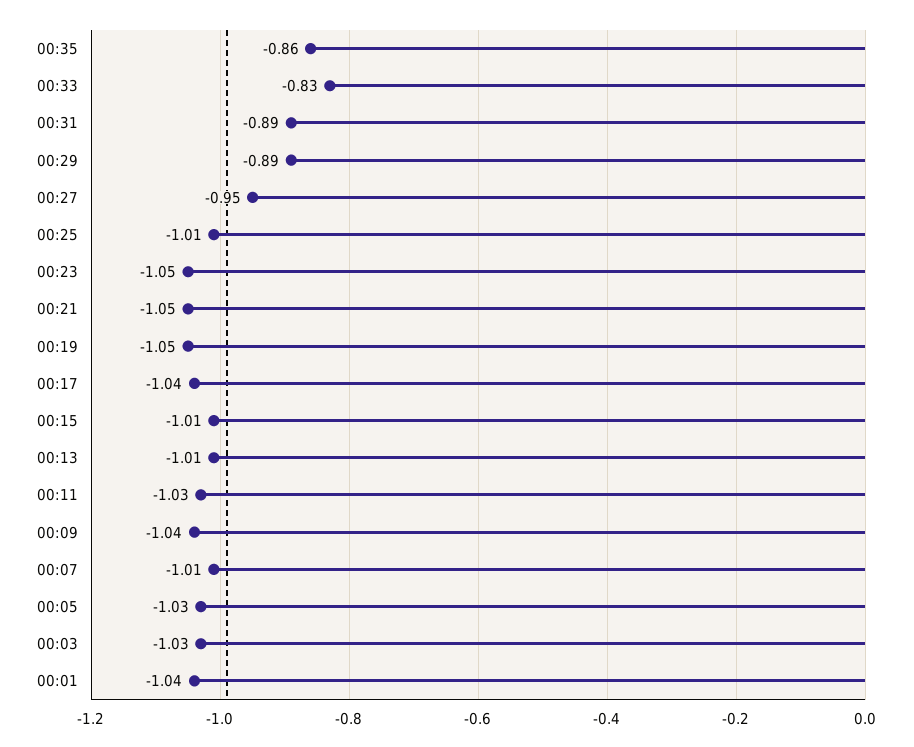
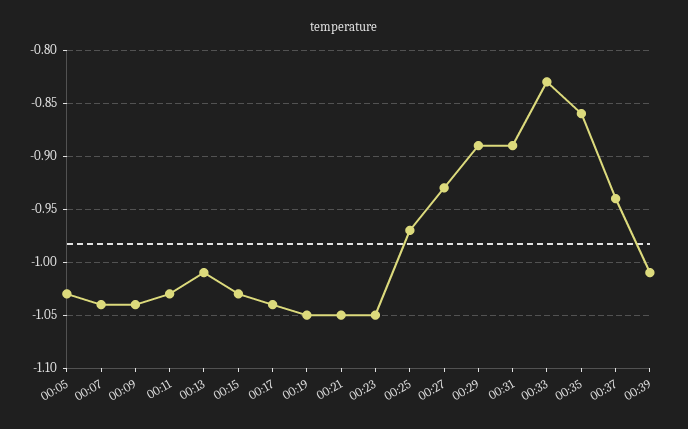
00:27: -0.95 -> -0.93
00:25: -1.01 -> -0.97
00:15: -1.01 -> -1.03
00:07: -1.01 -> -1.04
00:03: -1.03 -> none
00:01: -1.04 -> none
00:37: none -> -0.94
00:39: none -> -1.01

